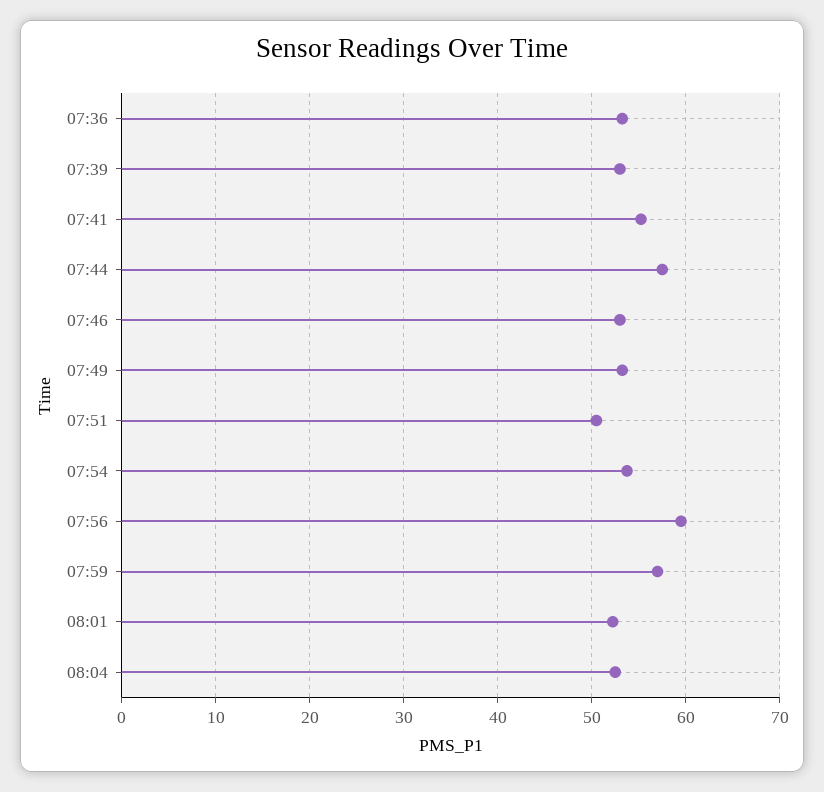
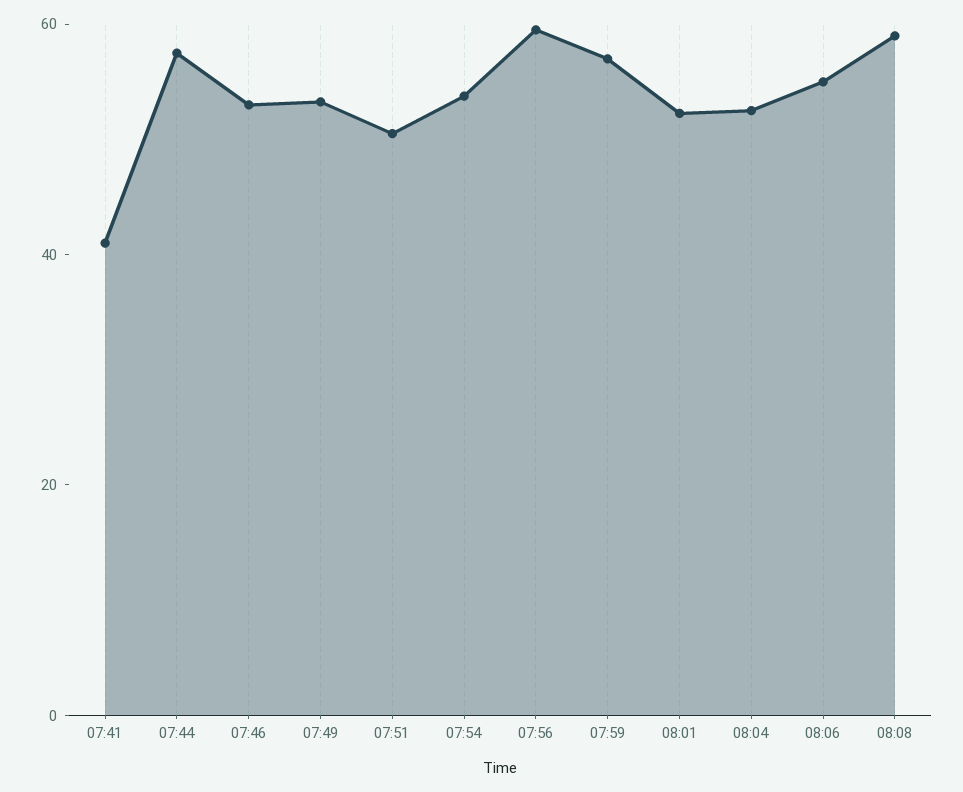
07:36: 53 -> none
07:39: 53 -> none
07:41: 55 -> 40
08:06: none -> 55
08:08: none -> 60

